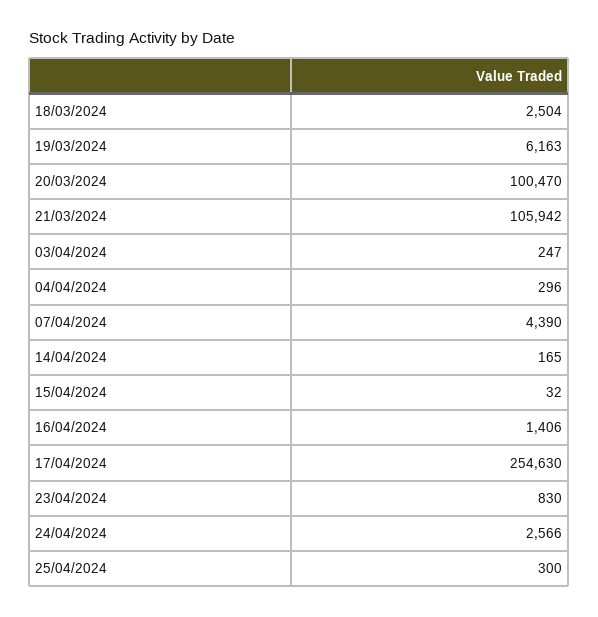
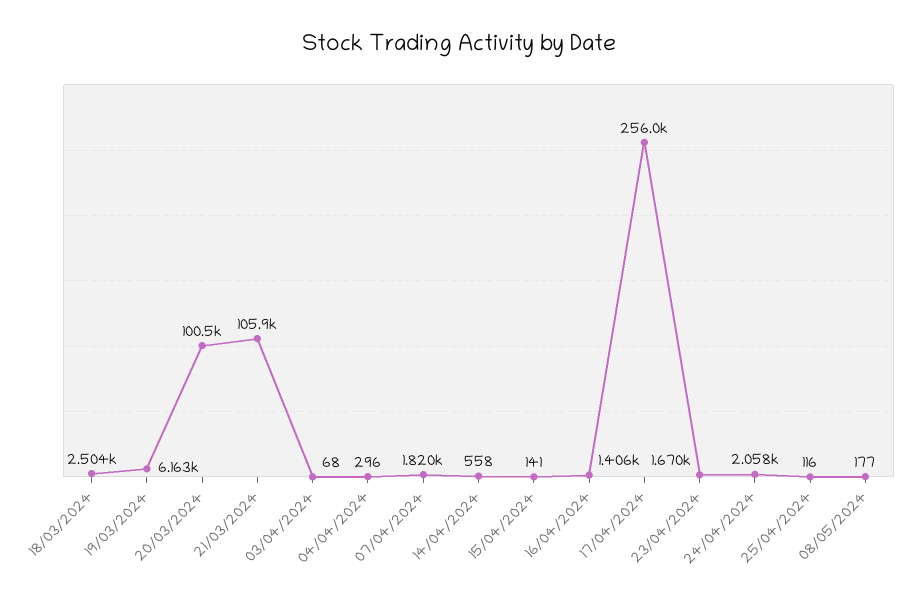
03/04/2024: 247 -> 68
07/04/2024: 4390 -> 1820
14/04/2024: 165 -> 558
15/04/2024: 32 -> 141
17/04/2024: 254630 -> 256000
23/04/2024: 830 -> 1670
24/04/2024: 2566 -> 2058
25/04/2024: 300 -> 116
08/05/2024: none -> 177

